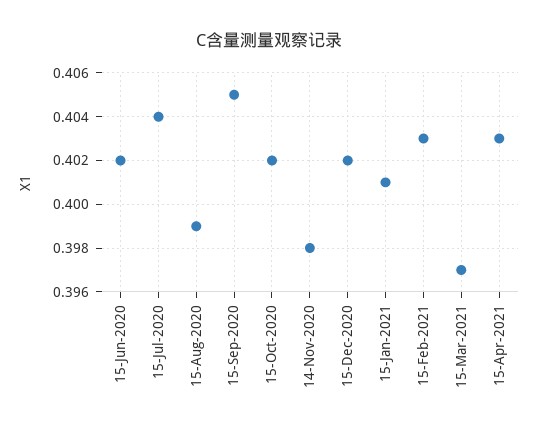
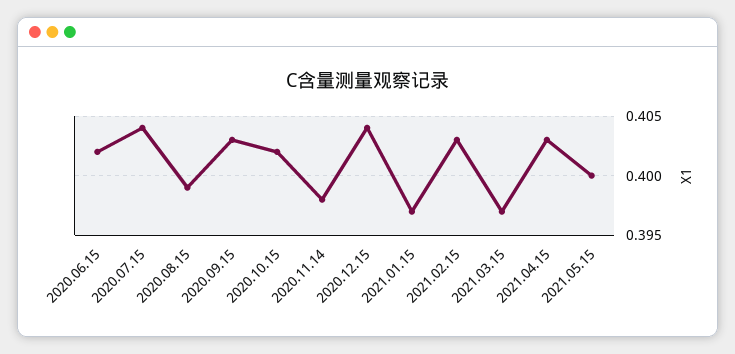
15-Sep-2020: 0.405 -> 0.403
15-Dec-2020: 0.402 -> 0.404
15-Jan-2021: 0.401 -> 0.397
2021.05.15: none -> 0.4

